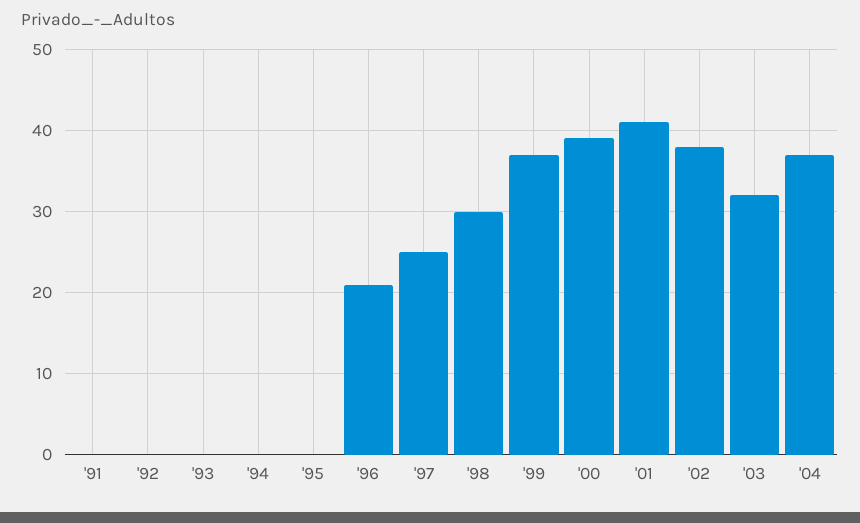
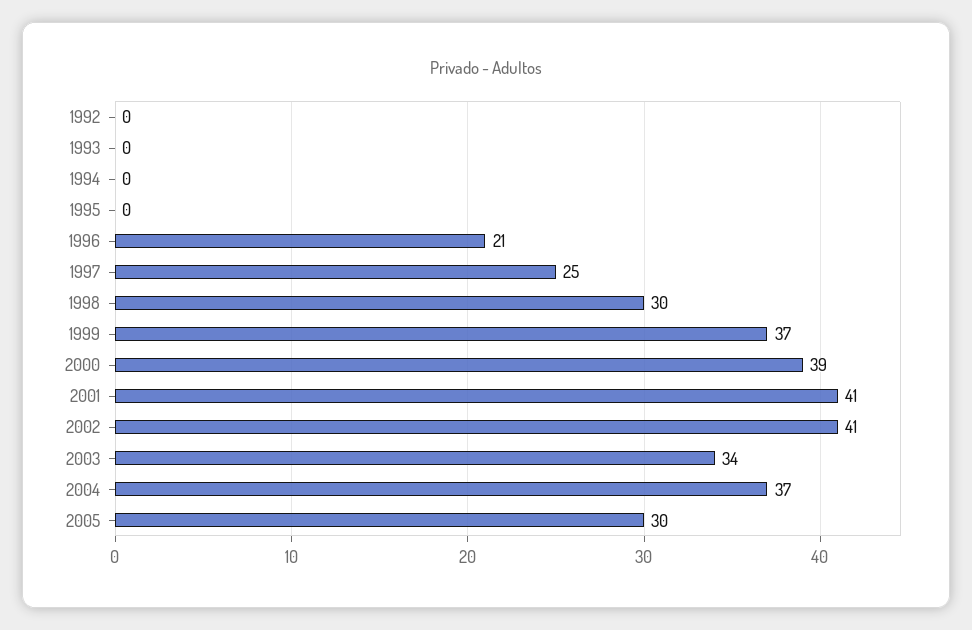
'91: 0 -> none
'02: 38 -> 41
'03: 32 -> 34
2005: none -> 30

